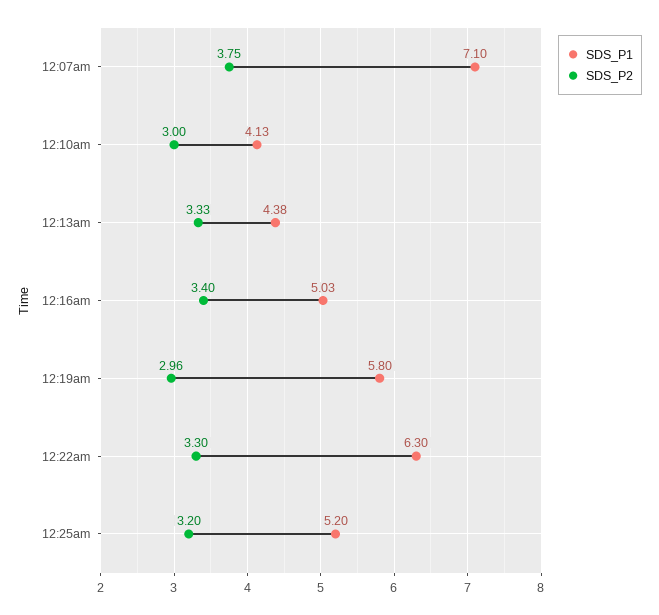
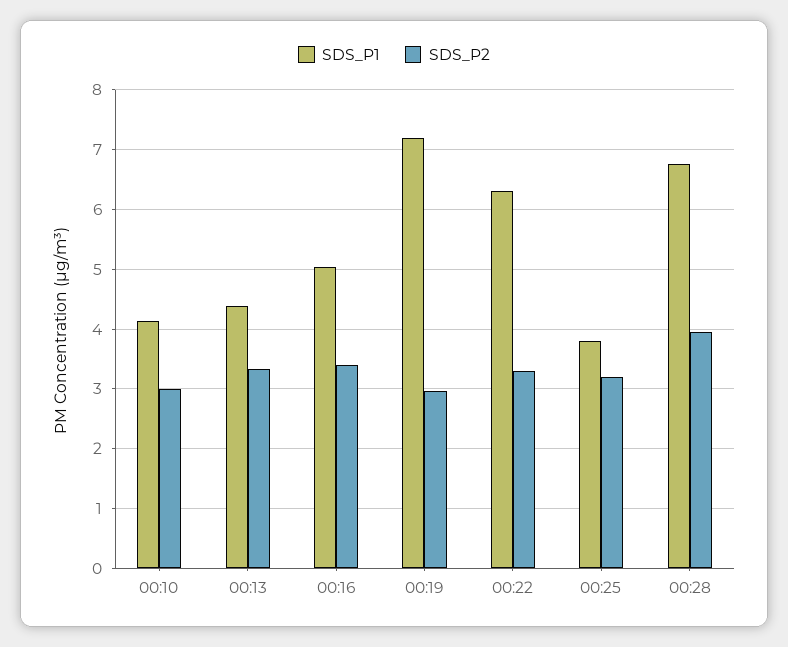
SDS_P1, 12:07am: 7.1 -> none
SDS_P2, 12:07am: 3.75 -> none
SDS_P1, 12:19am: 5.8 -> 7.2
SDS_P1, 12:25am: 5.2 -> 3.8
SDS_P1, 00:28: none -> 6.8
SDS_P2, 00:28: none -> 4

